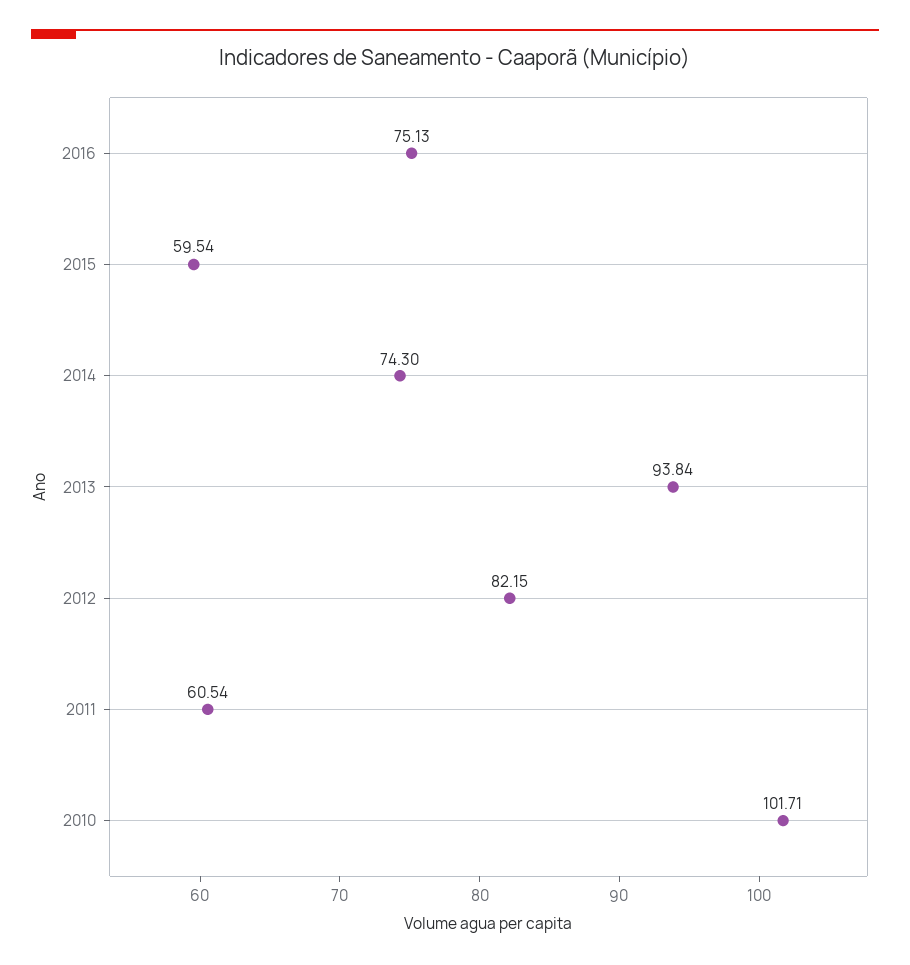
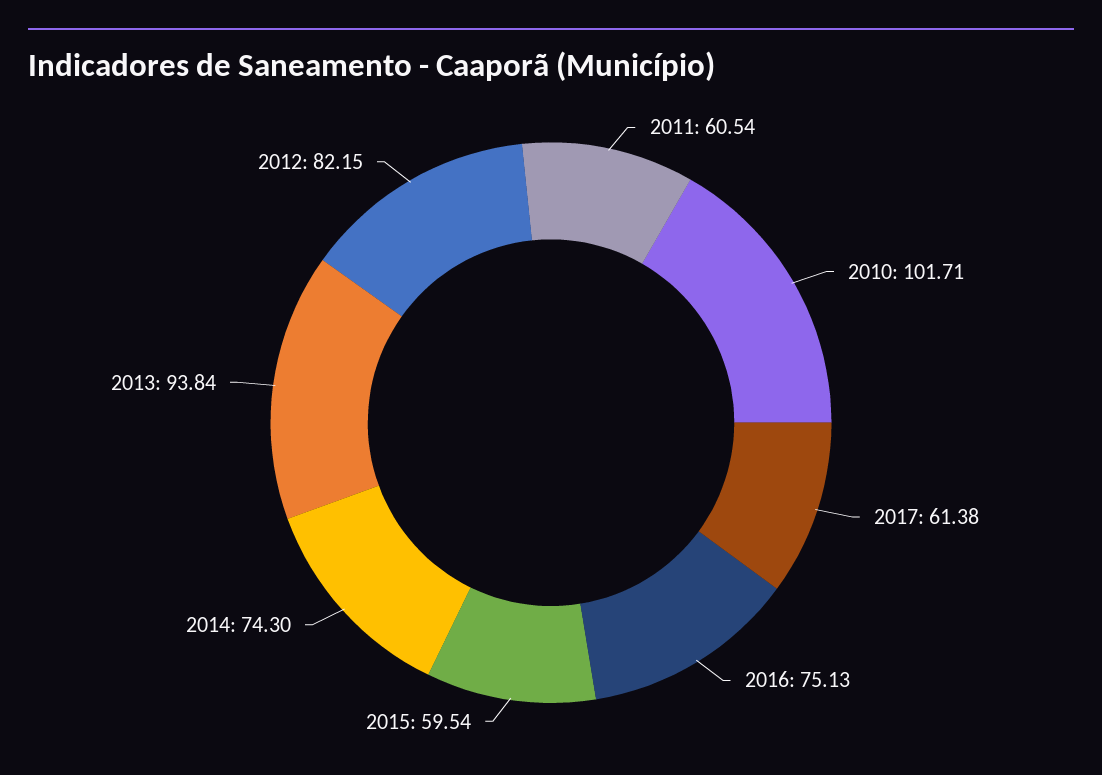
2017: none -> 61.38

